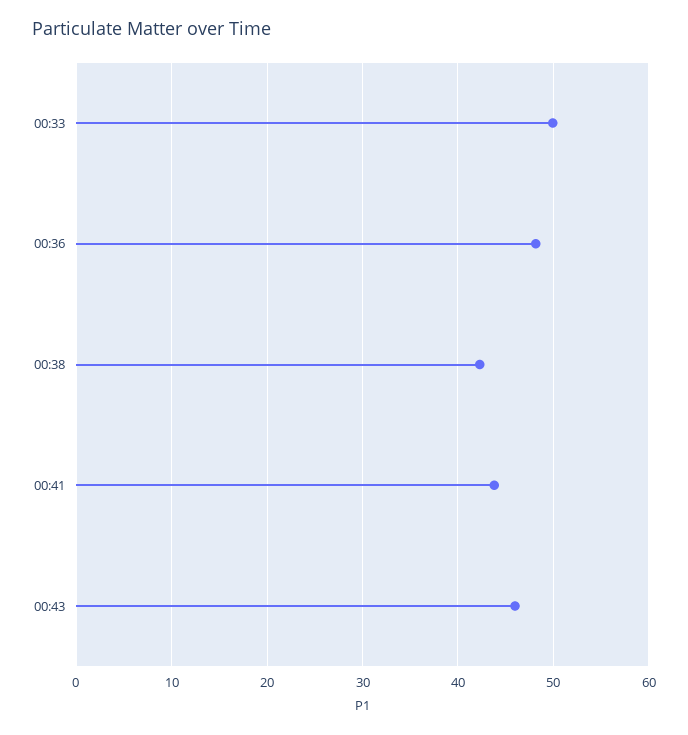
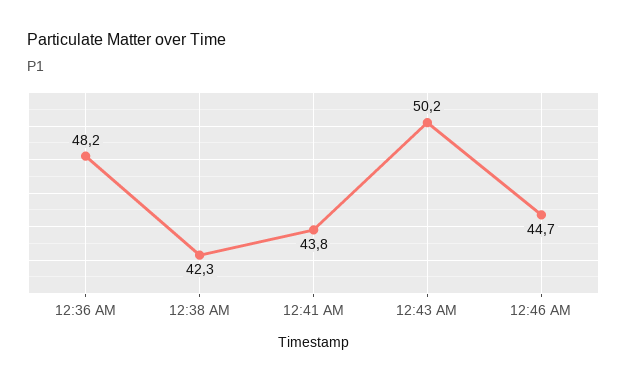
00:33: 50 -> none
00:43: 46 -> 50.2
12:46 AM: none -> 44.7

